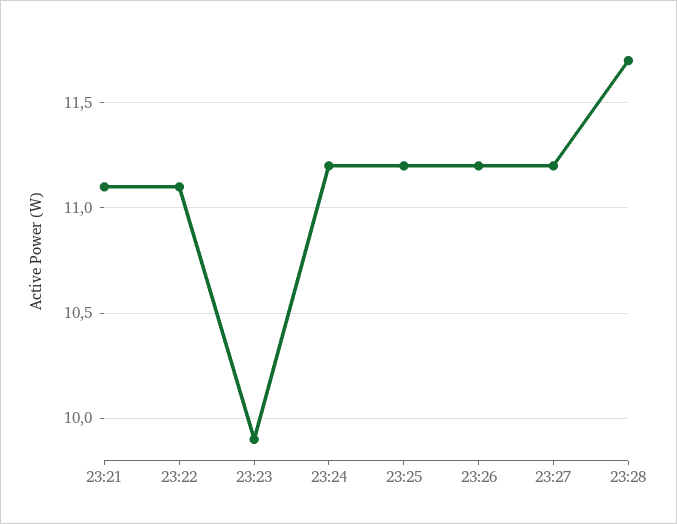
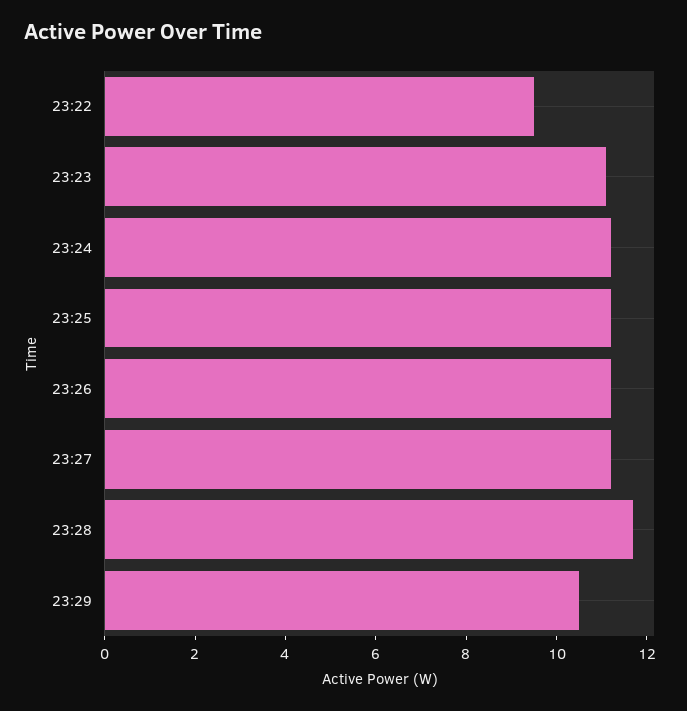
23:21: 11.1 -> none
23:22: 11.1 -> 9.5
23:23: 9.9 -> 11
23:29: none -> 10.5

